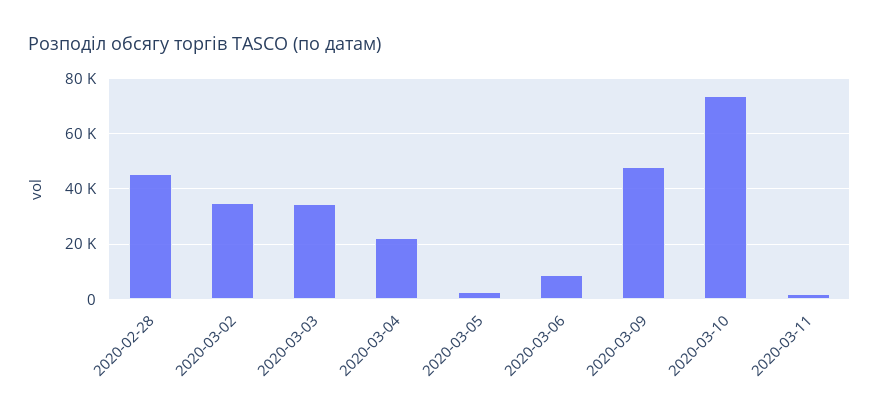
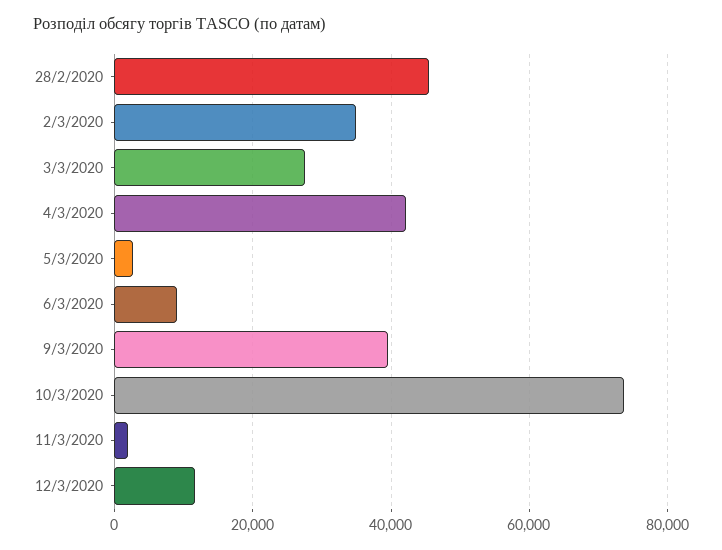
2020-03-03: 35000 -> 28000
2020-03-04: 22500 -> 42000
2020-03-09: 47500 -> 40000
12/3/2020: none -> 12000

